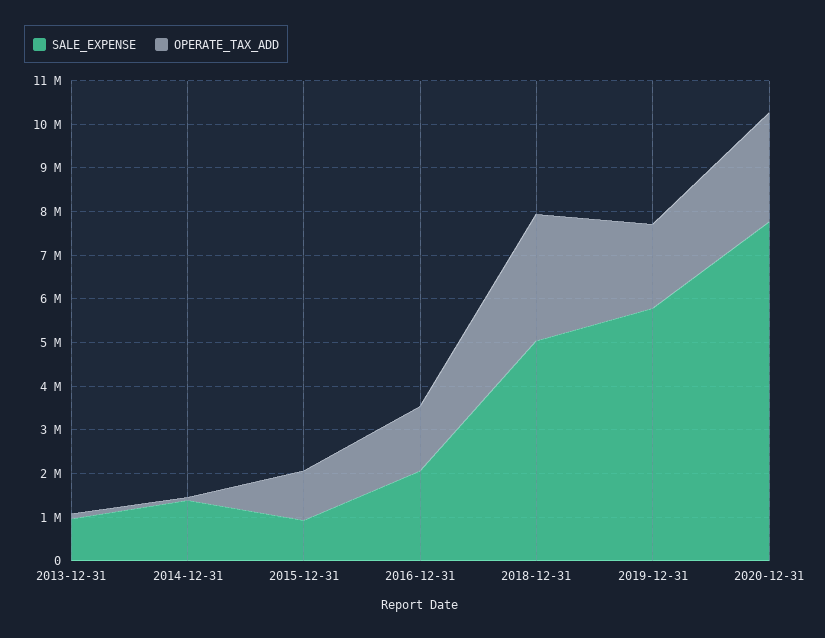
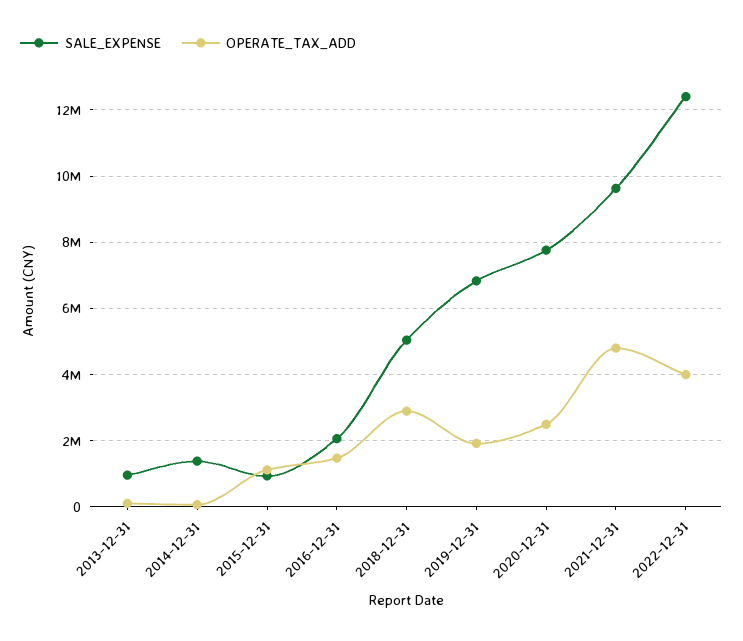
SALE_EXPENSE, 2019-12-31: 5800000 -> 6800000
SALE_EXPENSE, 2021-12-31: none -> 9600000
OPERATE_TAX_ADD, 2021-12-31: none -> 4800000
SALE_EXPENSE, 2022-12-31: none -> 12400000
OPERATE_TAX_ADD, 2022-12-31: none -> 4000000

